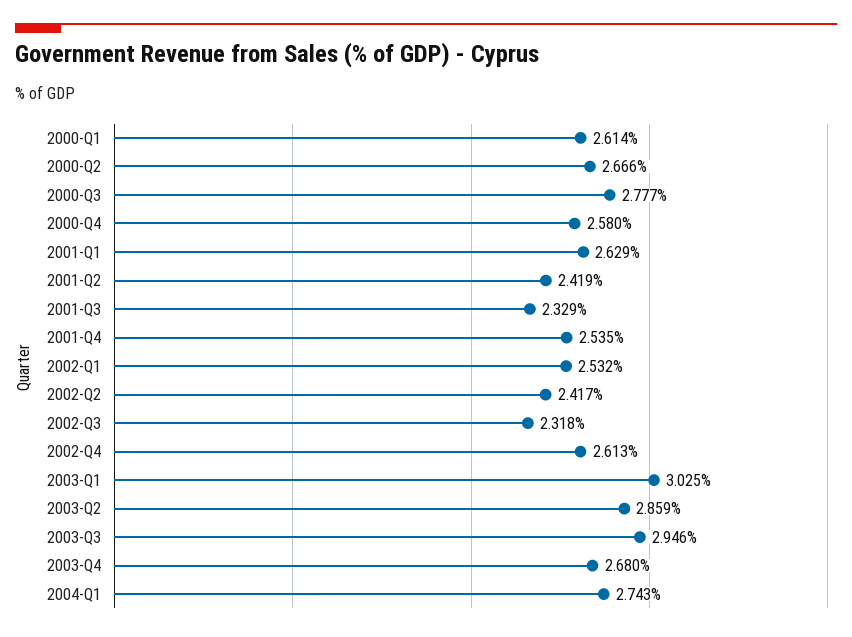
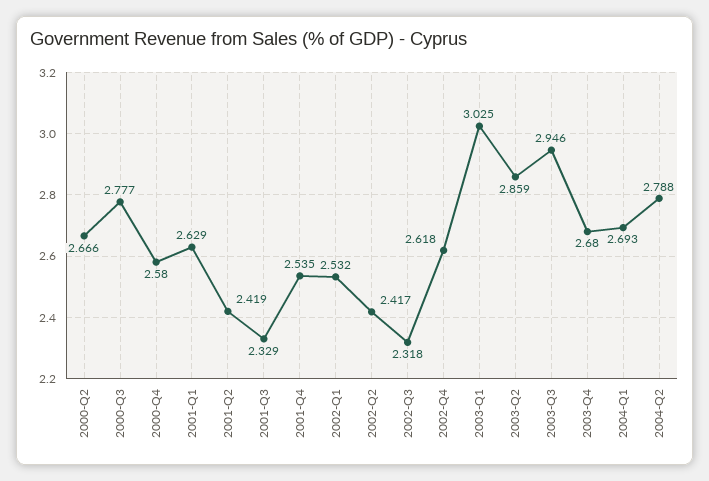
2000-Q1: 2.614 -> none
2002-Q4: 2.613 -> 2.618
2004-Q1: 2.743 -> 2.693
2004-Q2: none -> 2.788

